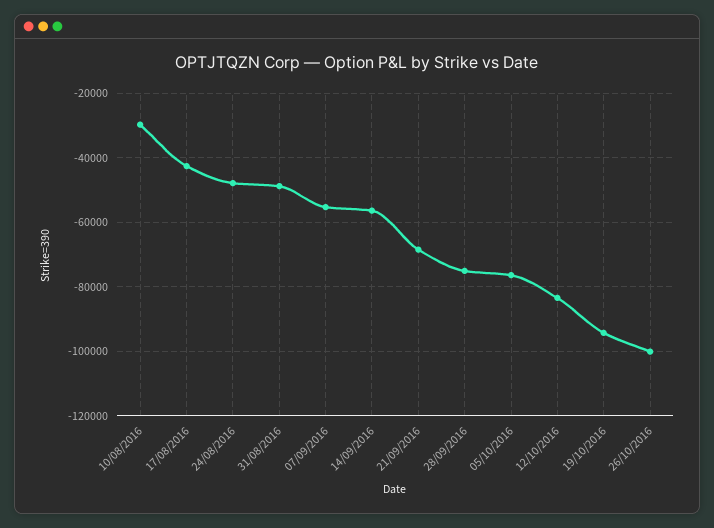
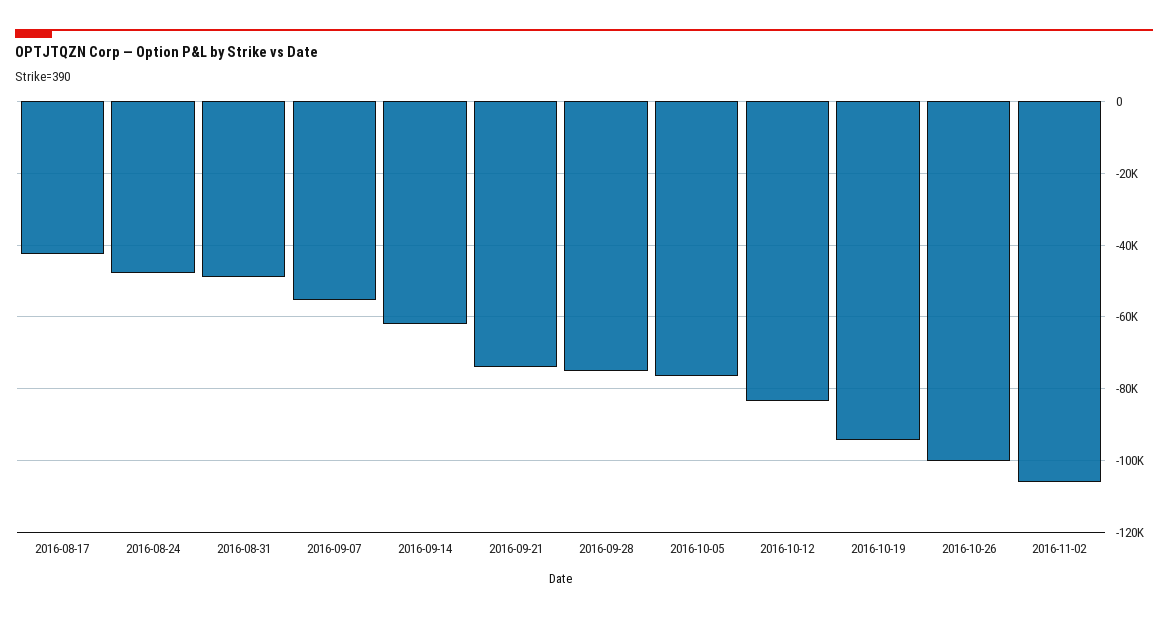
10/08/2016: -30000 -> none
14/09/2016: -56000 -> -62000
21/09/2016: -68000 -> -74000
2016-11-02: none -> -106000

